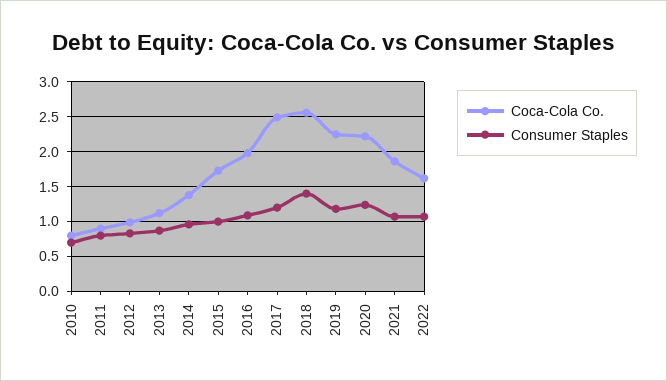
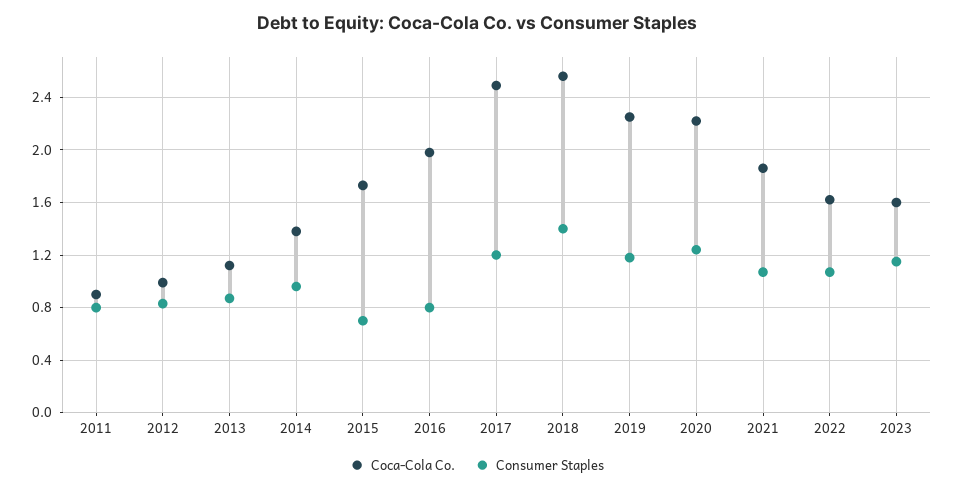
Coca-Cola Co., 2010: 0.8 -> none
Consumer Staples, 2010: 0.7 -> none
Consumer Staples, 2015: 1 -> 0.7
Consumer Staples, 2016: 1.1 -> 0.8
Coca-Cola Co., 2023: none -> 1.6
Consumer Staples, 2023: none -> 1.15

